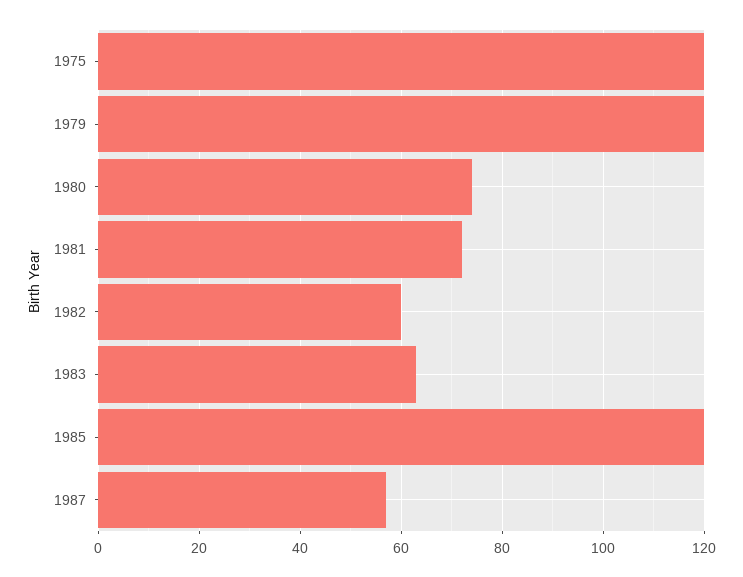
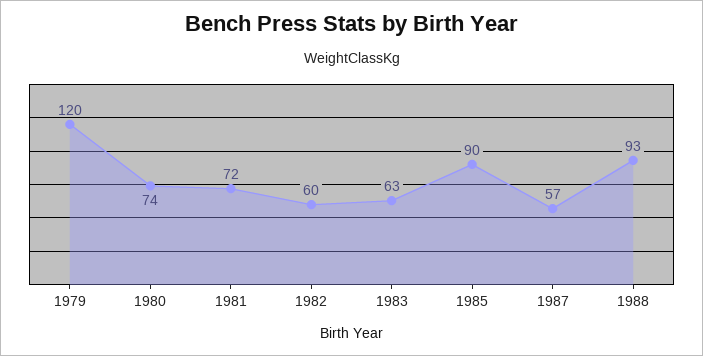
1975: 120 -> none
1985: 120 -> 90
1988: none -> 93

